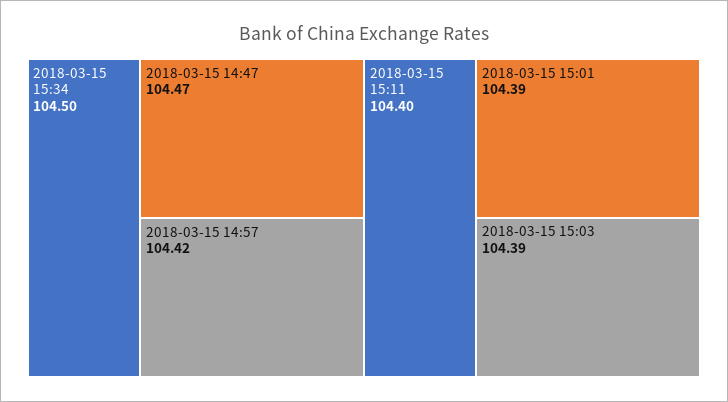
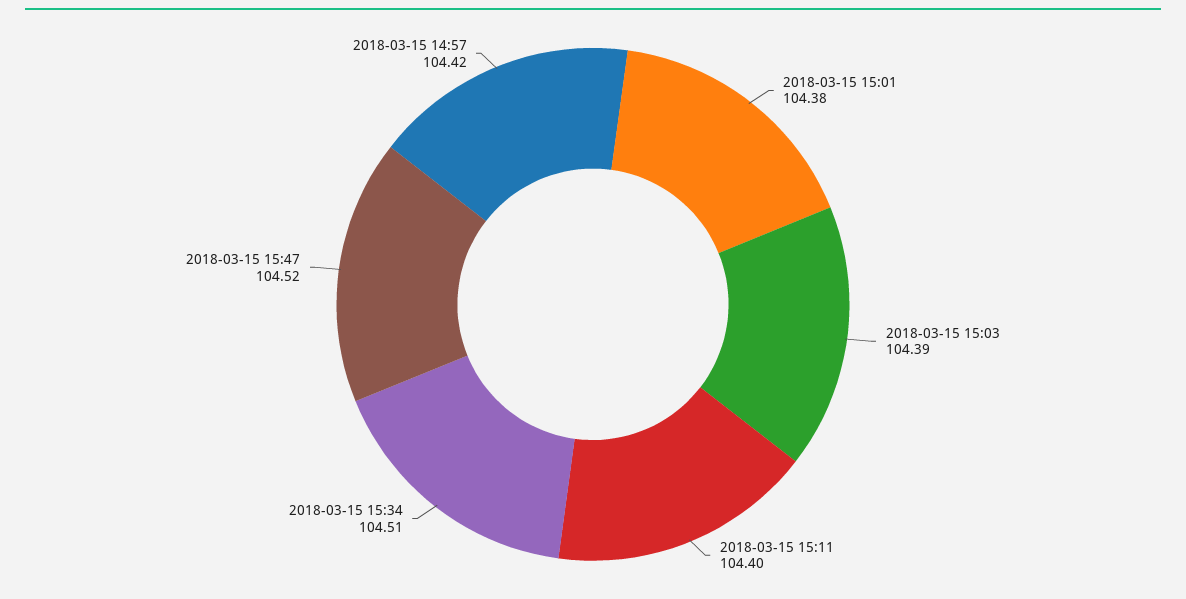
2018-03-15 15:34: 104.5 -> 104.51
2018-03-15 14:47: 104.47 -> none
2018-03-15 15:01: 104.39 -> 104.38
2018-03-15 15:47: none -> 104.52

